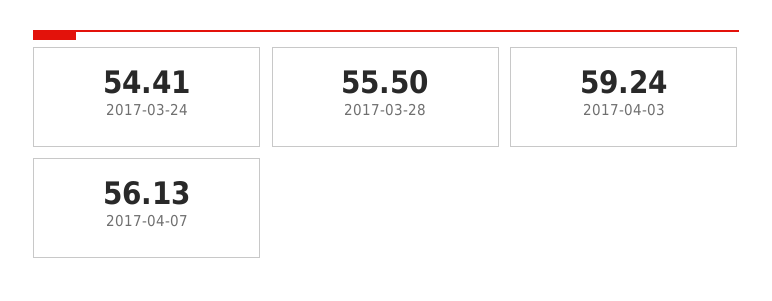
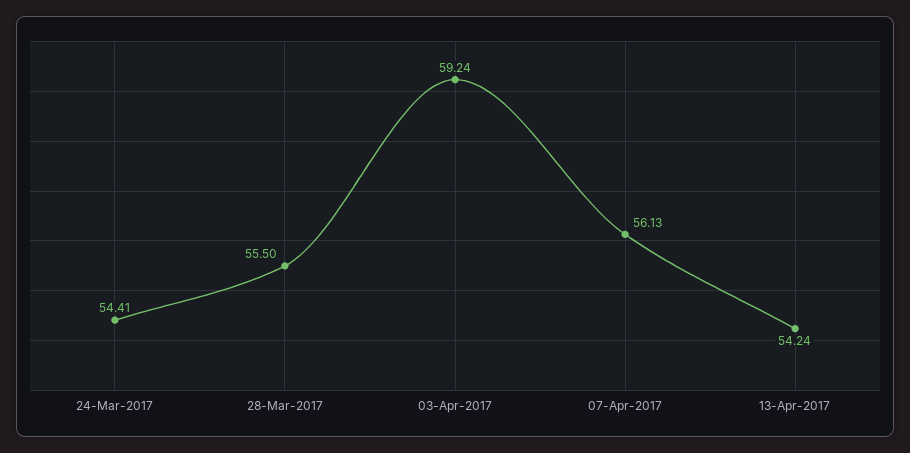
13-Apr-2017: none -> 54.24

